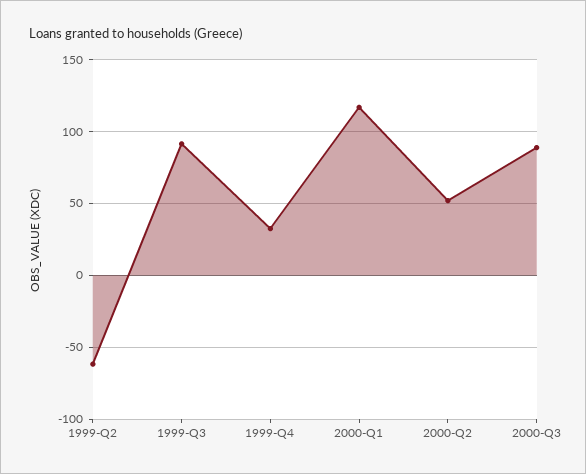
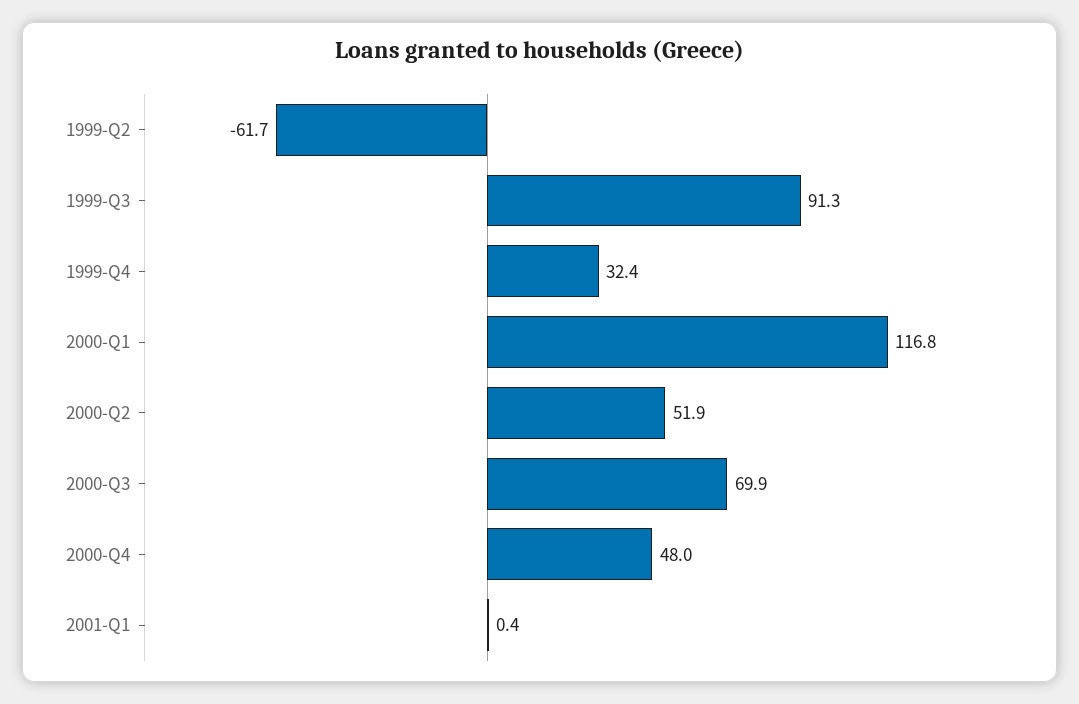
2000-Q3: 90 -> 69.9
2000-Q4: none -> 48
2001-Q1: none -> 0.4

